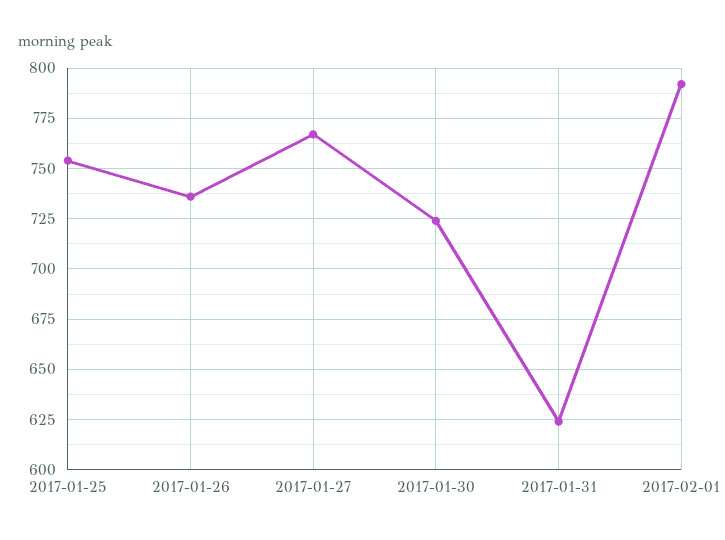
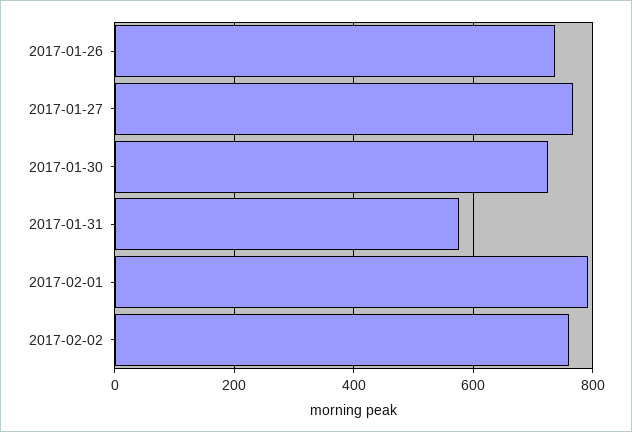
2017-01-25: 755 -> none
2017-01-31: 625 -> 580
2017-02-02: none -> 760

